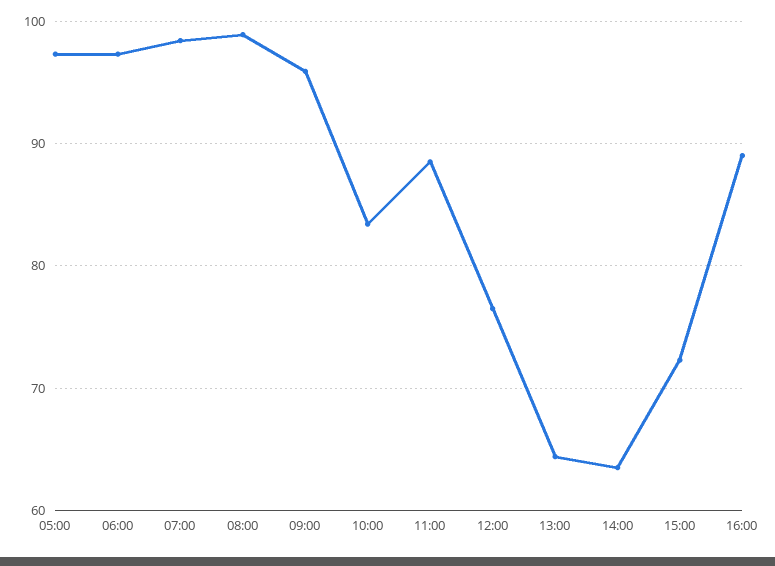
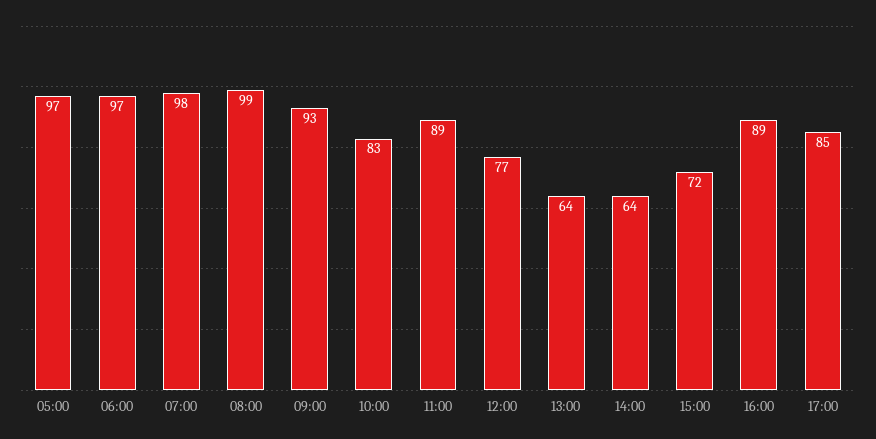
09:00: 96 -> 93
17:00: none -> 85

